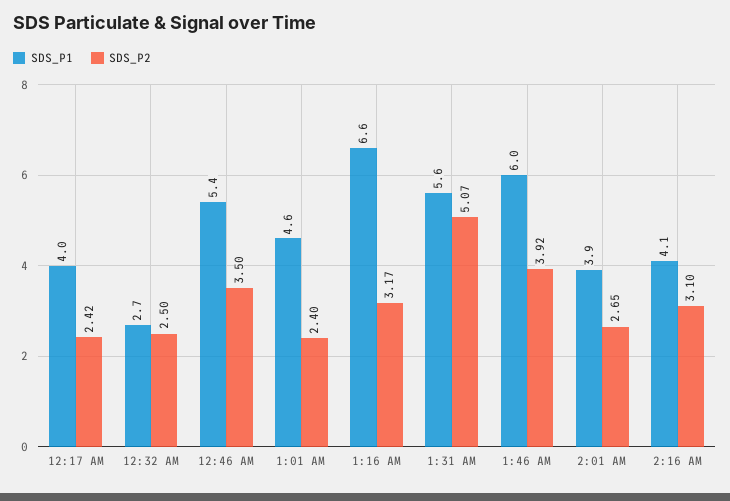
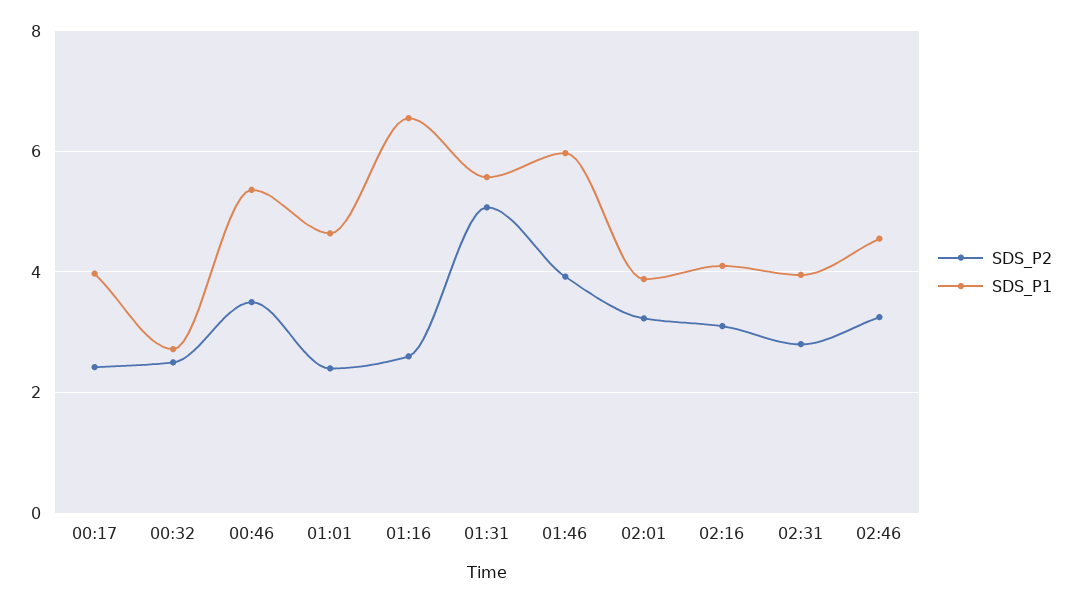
SDS_P2, 1:16 AM: 3.17 -> 2.6
SDS_P2, 2:01 AM: 2.65 -> 3.2
SDS_P2, 02:31: none -> 2.8
SDS_P1, 02:31: none -> 4
SDS_P2, 02:46: none -> 3.2
SDS_P1, 02:46: none -> 4.6

